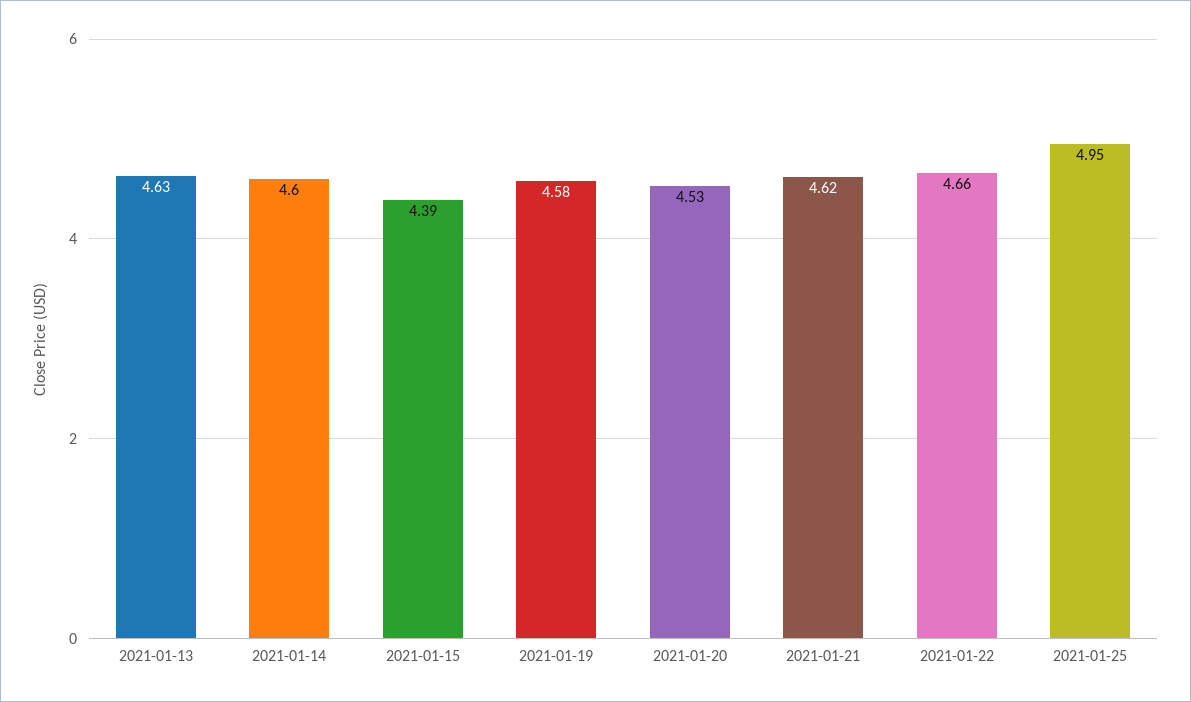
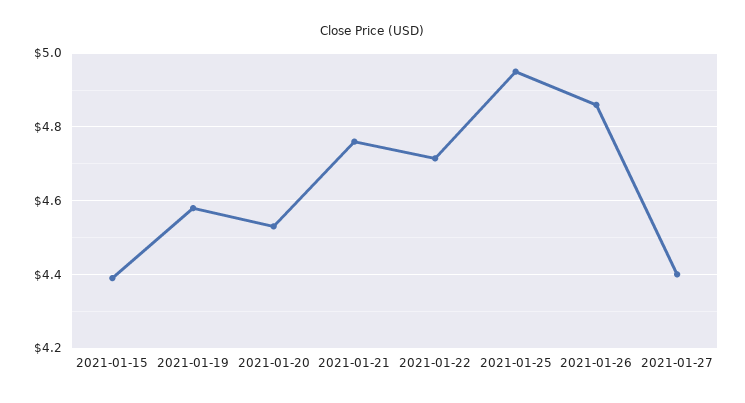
2021-01-13: 4.63 -> none
2021-01-14: 4.6 -> none
2021-01-21: 4.62 -> 4.76
2021-01-22: 4.66 -> 4.72
2021-01-26: none -> 4.86
2021-01-27: none -> 4.4

